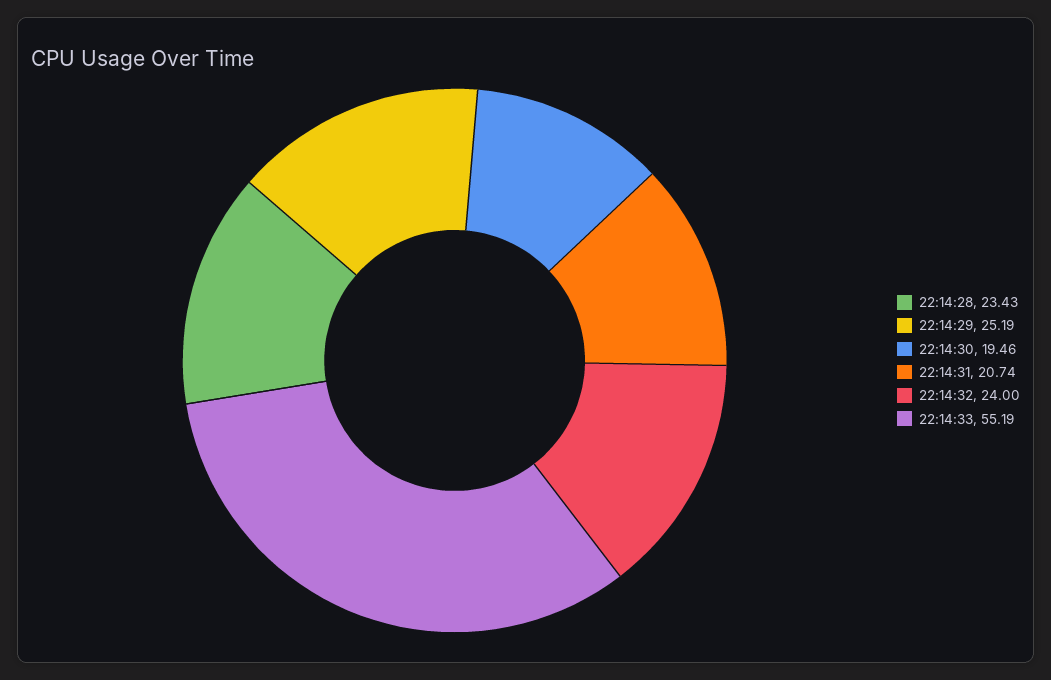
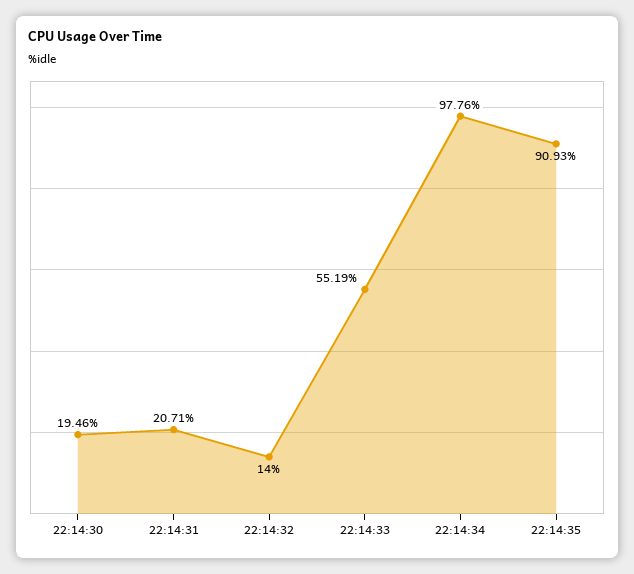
22:14:28: 23.43 -> none
22:14:29: 25.19 -> none
22:14:31: 20.74 -> 20.71
22:14:32: 24 -> 14
22:14:34: none -> 97.76
22:14:35: none -> 90.93

